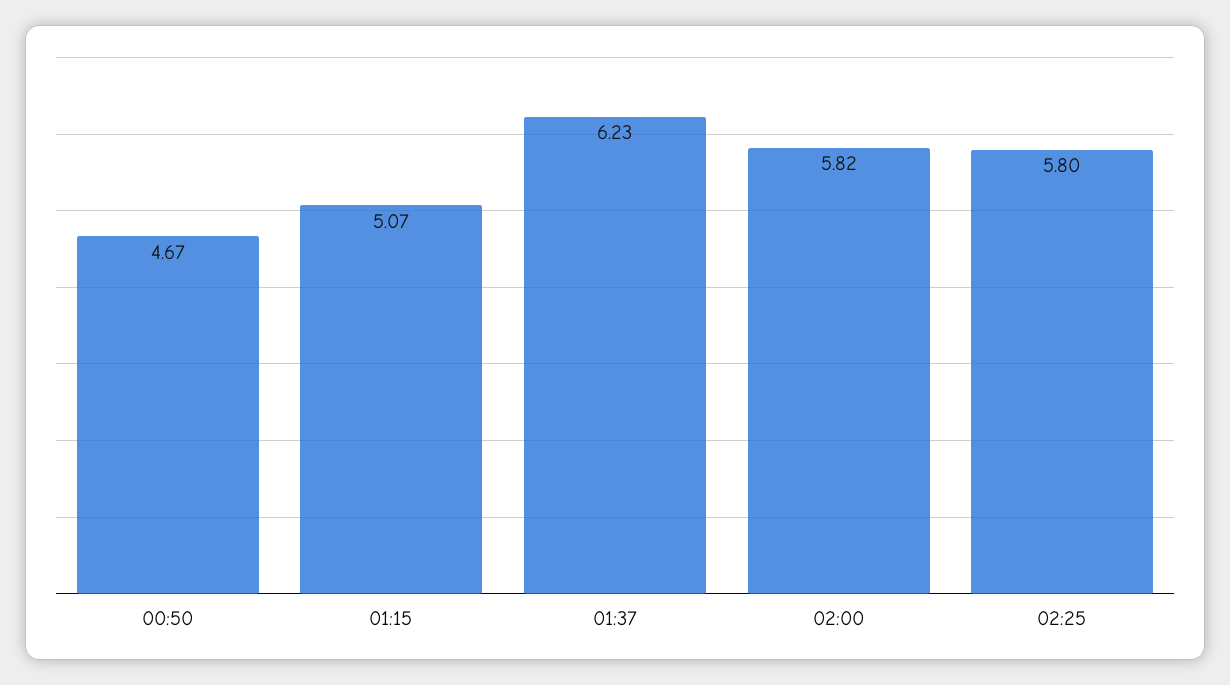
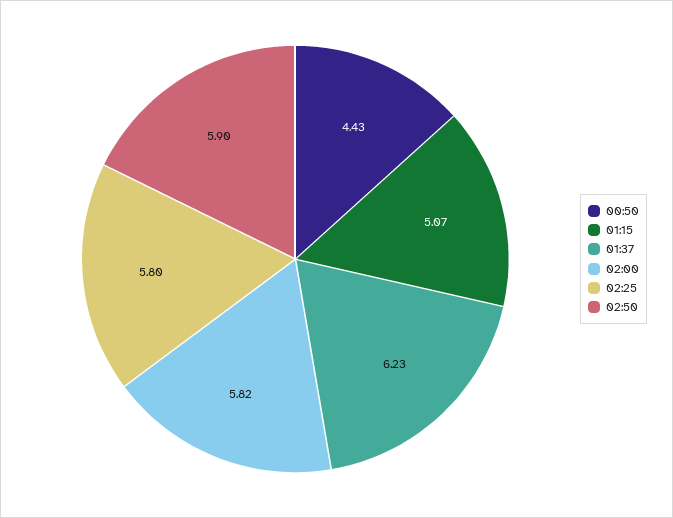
00:50: 4.67 -> 4.43
02:50: none -> 5.9

